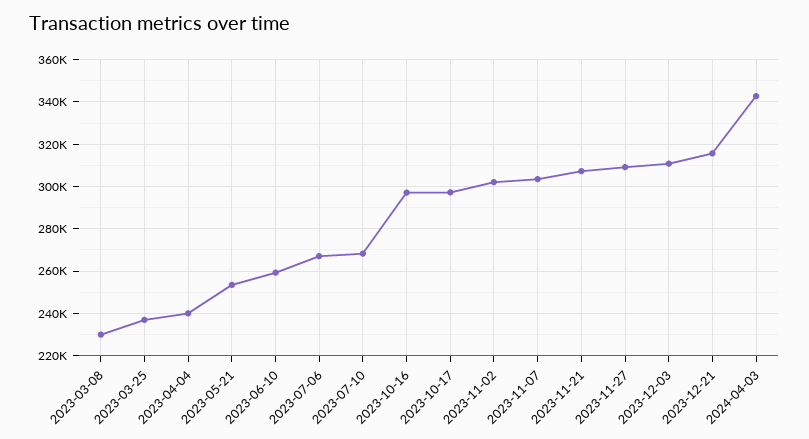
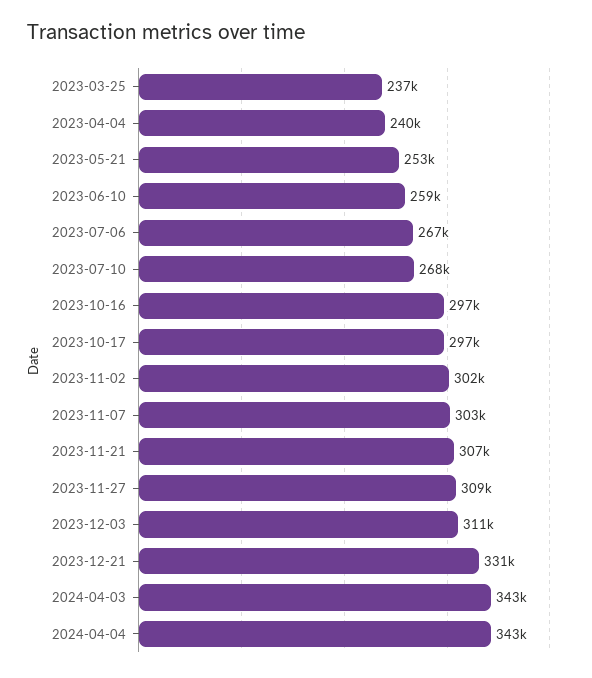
2023-03-08: 230000 -> none
2023-12-21: 315000 -> 331000
2024-04-04: none -> 343000

